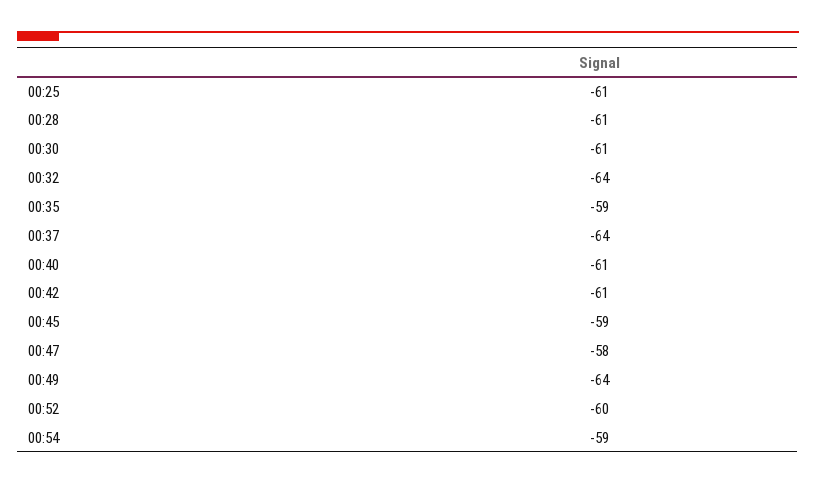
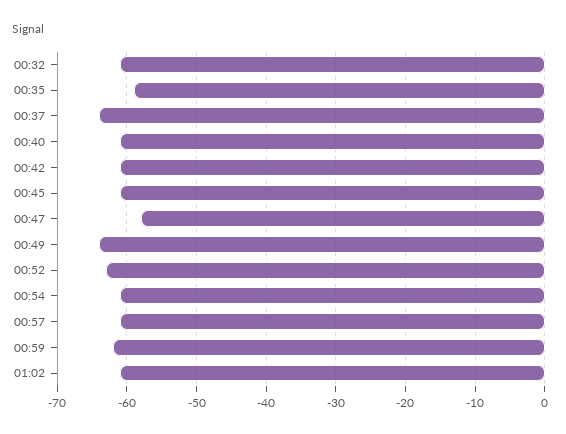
00:25: -61 -> none
00:28: -61 -> none
00:30: -61 -> none
00:32: -64 -> -61
00:45: -59 -> -61
00:52: -60 -> -63
00:54: -59 -> -61
00:57: none -> -61
00:59: none -> -62
01:02: none -> -61

